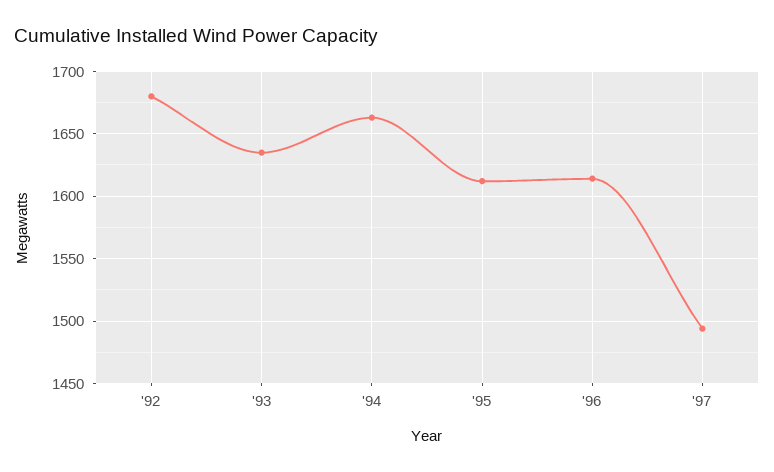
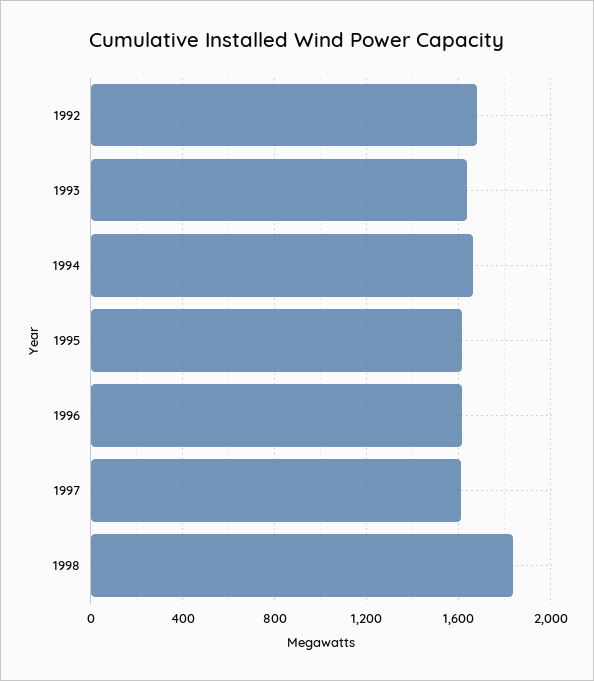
'97: 1495 -> 1600
1998: none -> 1850

